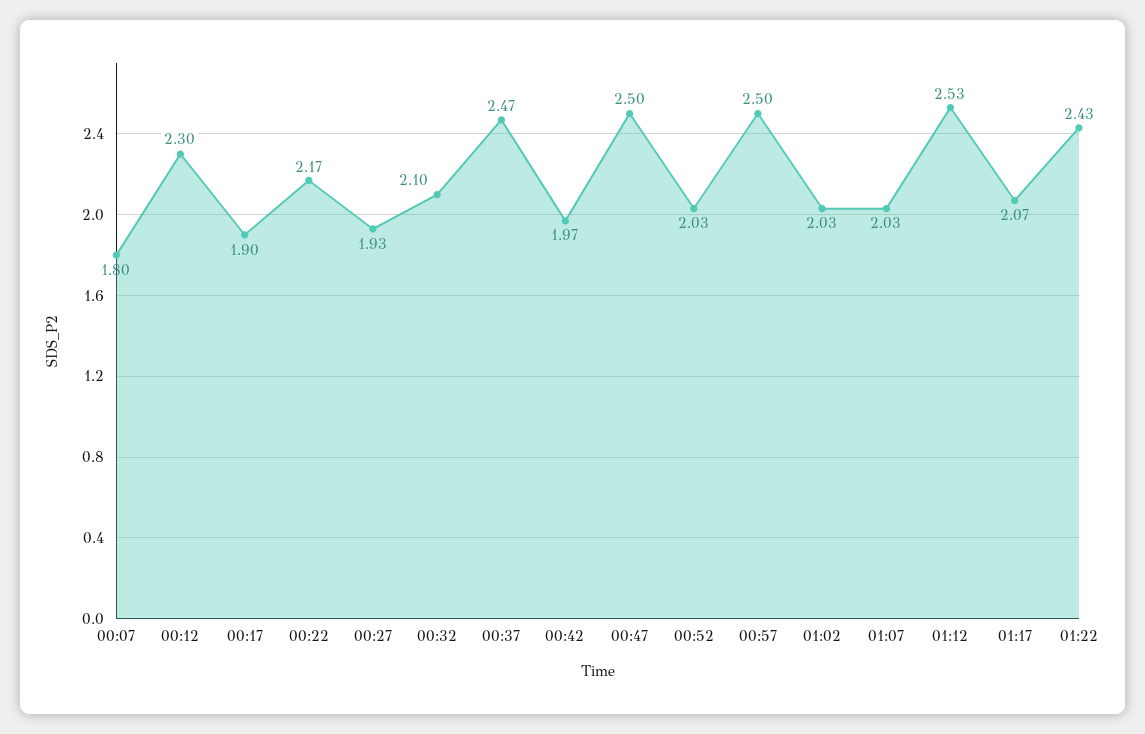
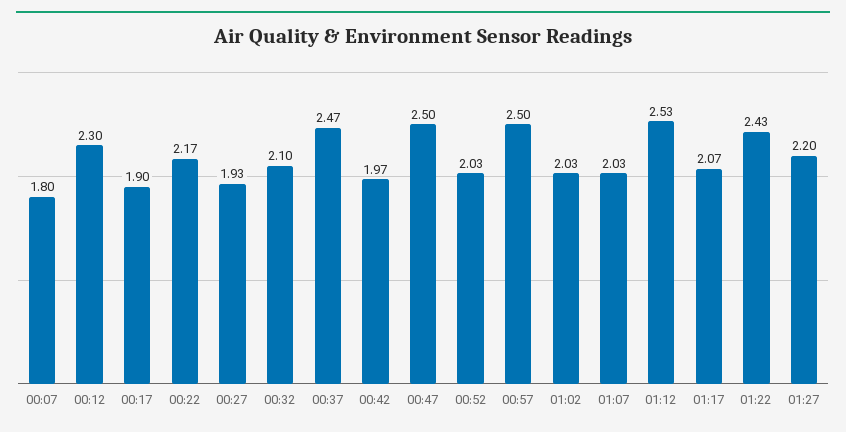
01:27: none -> 2.2

